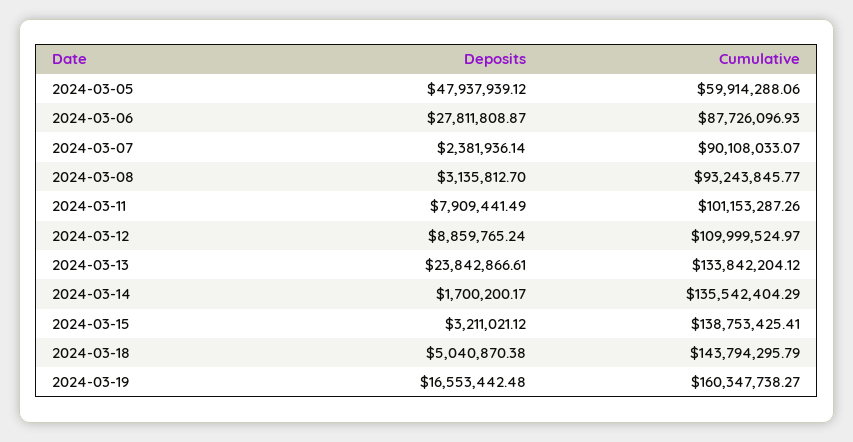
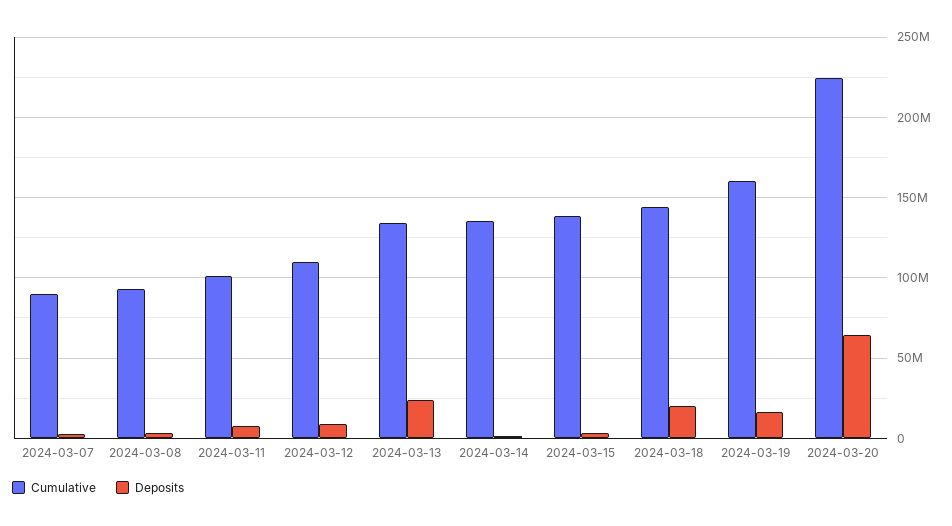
Deposits, 2024-03-05: 47937939.12 -> none
Cumulative, 2024-03-05: 59914288.06 -> none
Deposits, 2024-03-06: 27811808.87 -> none
Cumulative, 2024-03-06: 87726096.93 -> none
Deposits, 2024-03-18: 5040870.38 -> 20000000
Cumulative, 2024-03-20: none -> 225000000
Deposits, 2024-03-20: none -> 65000000

